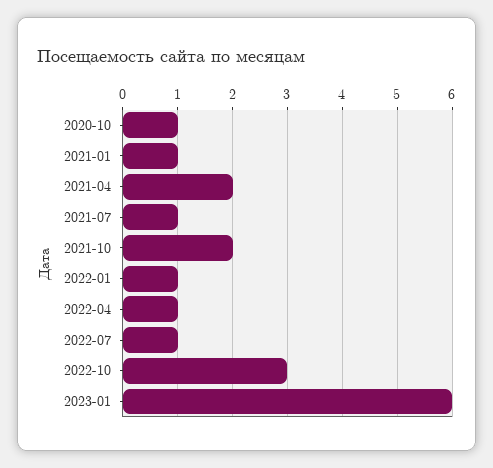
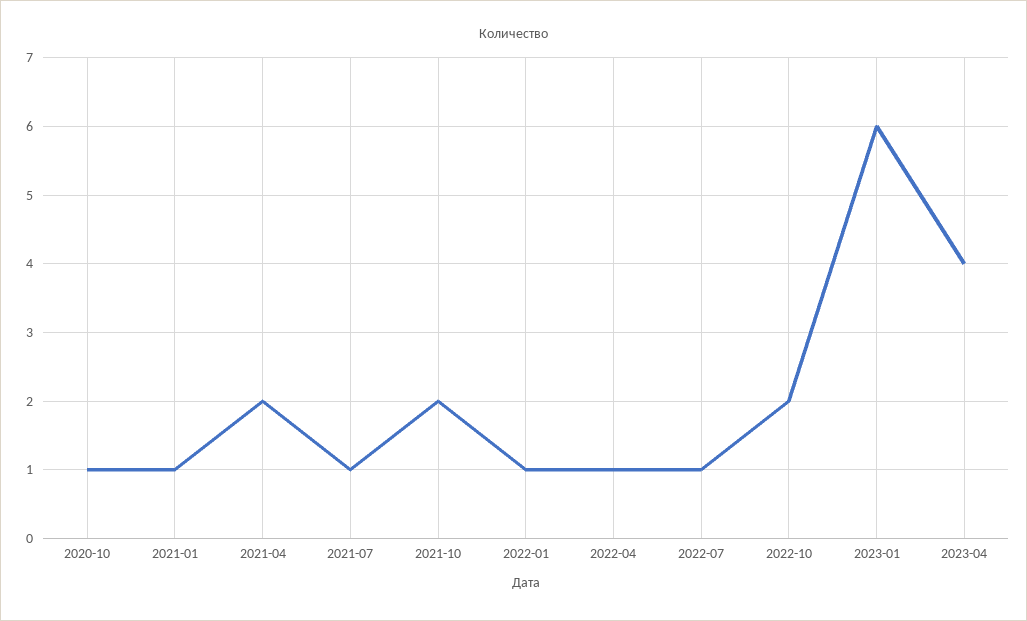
2022-10: 3 -> 2
2023-04: none -> 4

